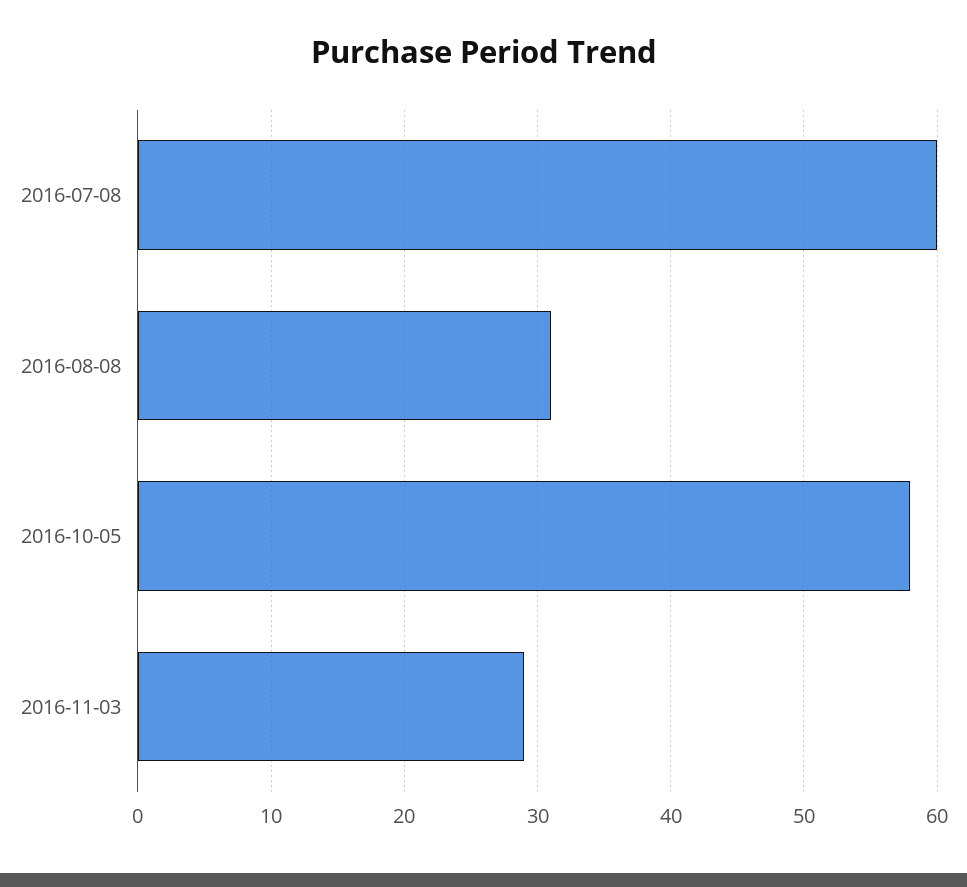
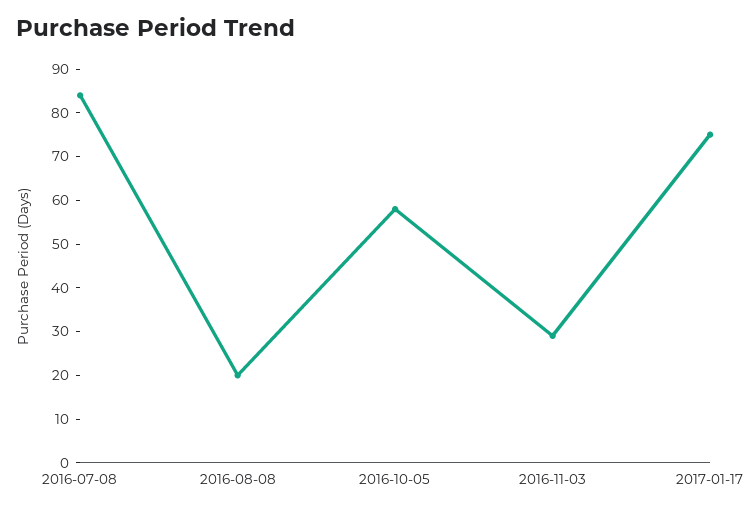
2016-07-08: 60 -> 85
2016-08-08: 31 -> 20
2017-01-17: none -> 75

